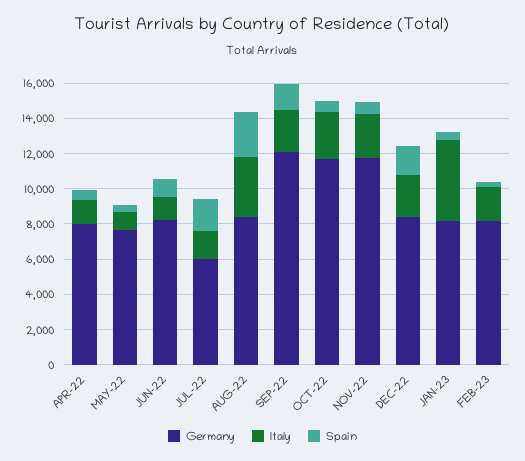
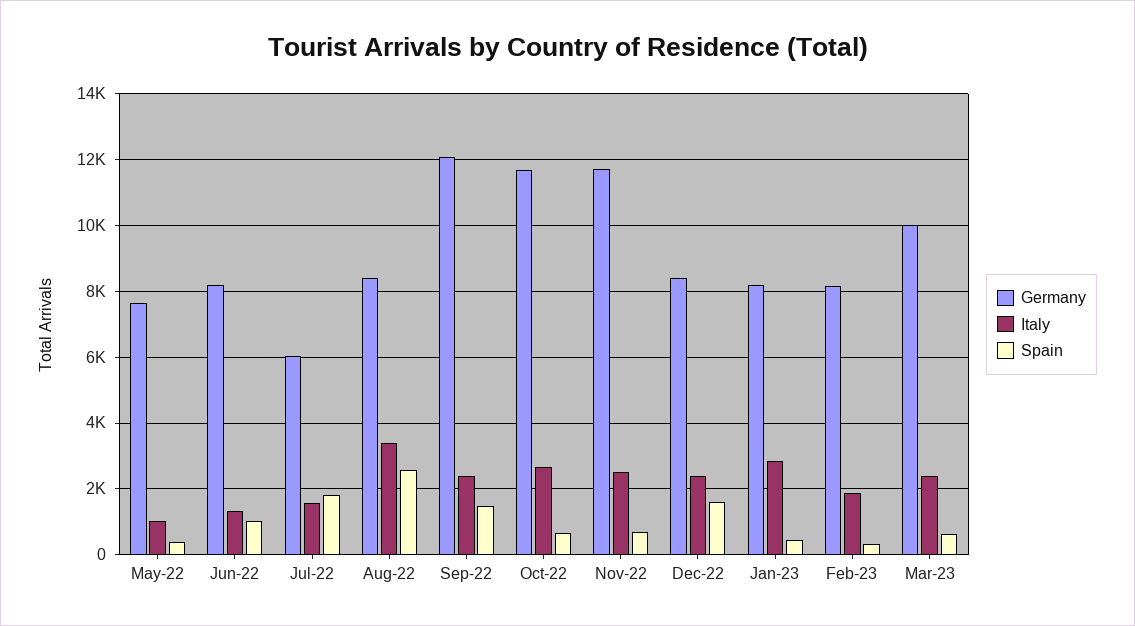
Germany, APR-22: 8000 -> none
Italy, APR-22: 1500 -> none
Spain, APR-22: 500 -> none
Italy, JAN-23: 4500 -> 2800
Germany, Mar-23: none -> 10000
Italy, Mar-23: none -> 2400
Spain, Mar-23: none -> 600

